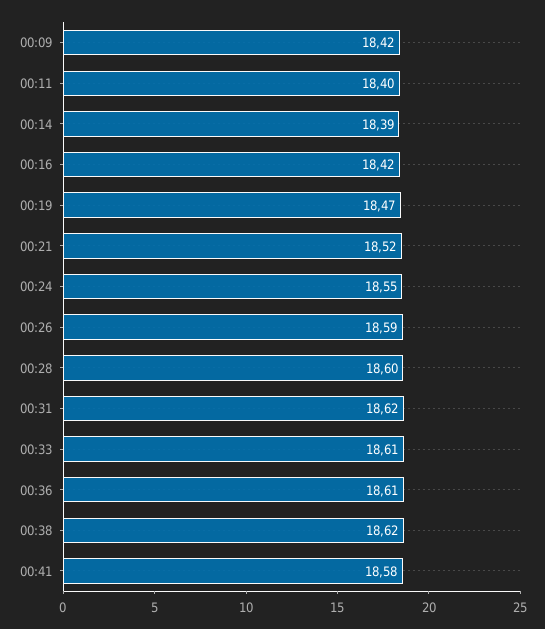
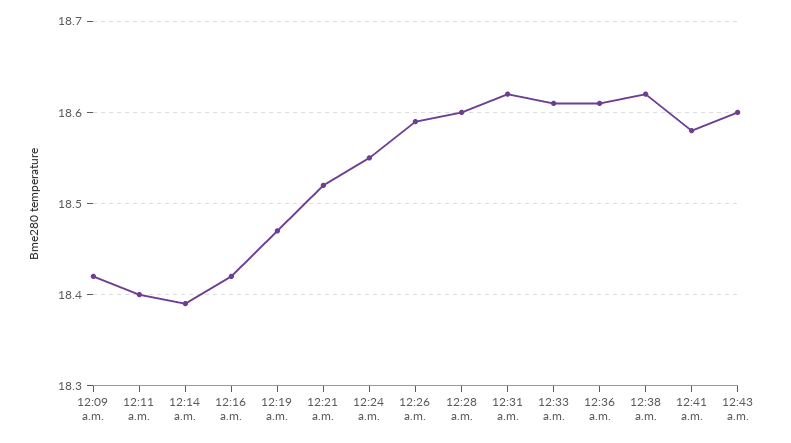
12:43 a.m.: none -> 18.6

